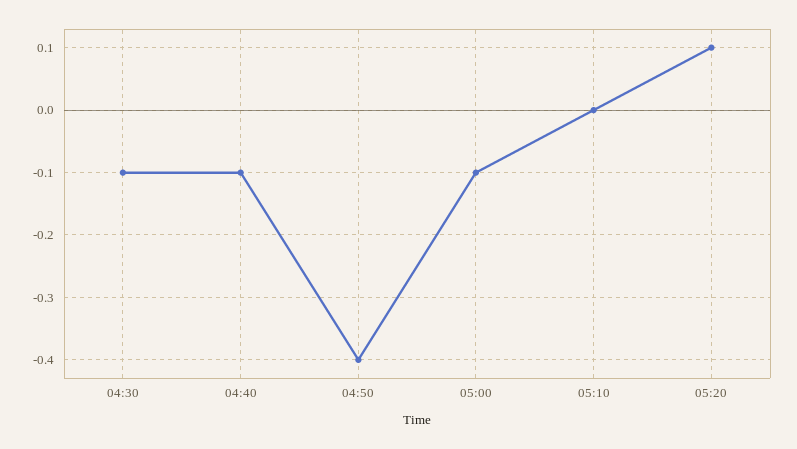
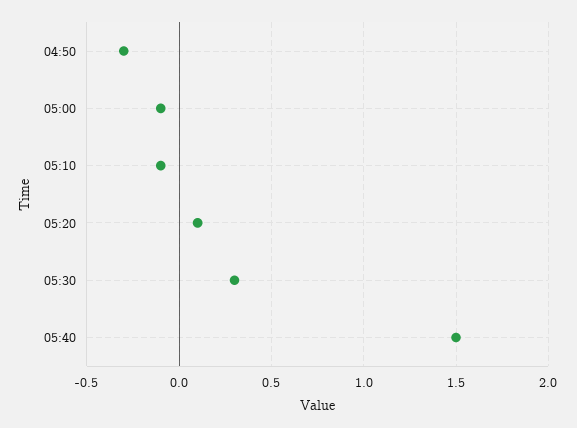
04:30: -0.1 -> none
04:40: -0.1 -> none
04:50: -0.4 -> -0.3
05:10: 0 -> -0.1
05:30: none -> 0.3
05:40: none -> 1.5

